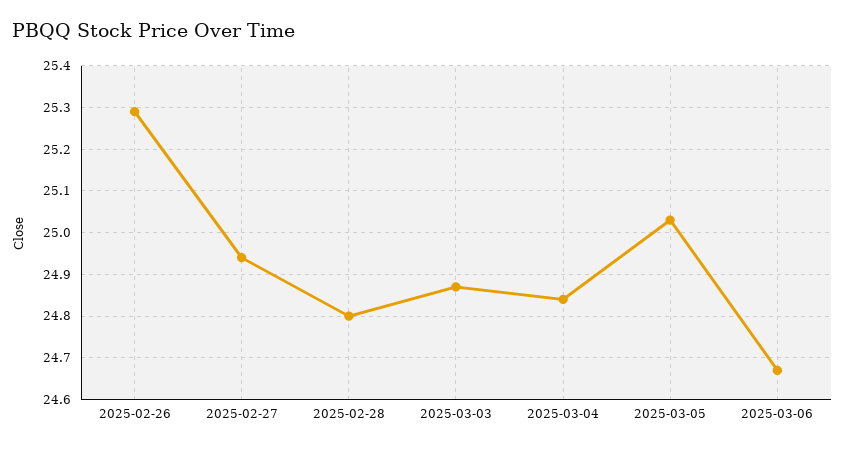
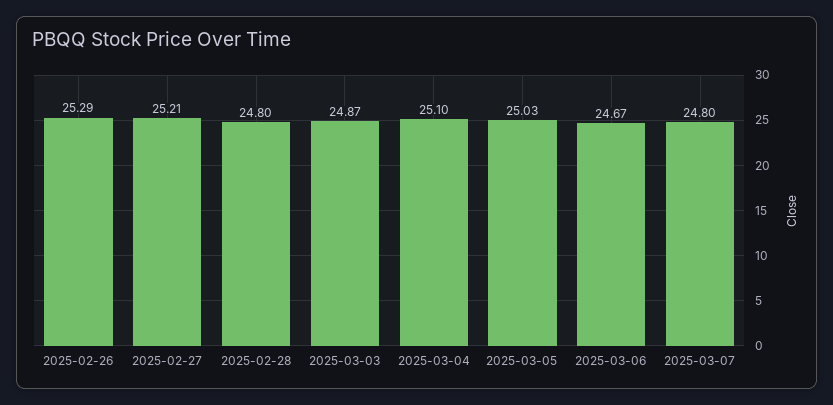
2025-02-27: 24.95 -> 25.21
2025-03-04: 24.85 -> 25.1
2025-03-07: none -> 24.8

